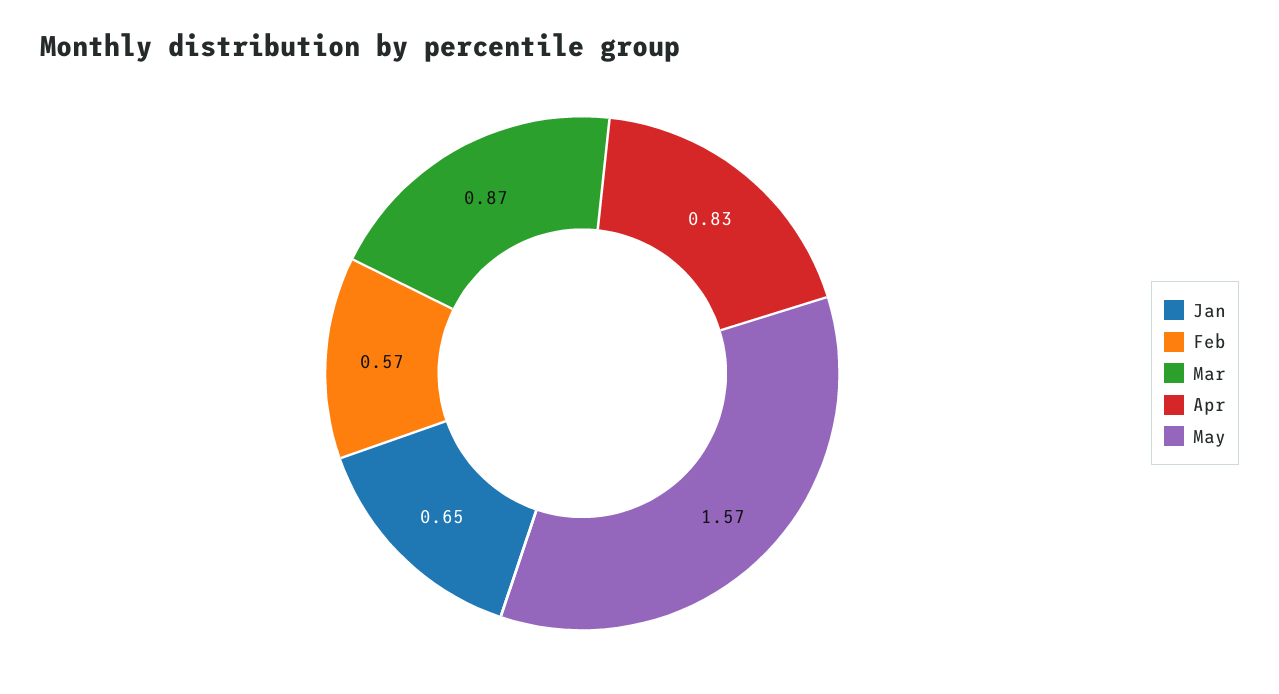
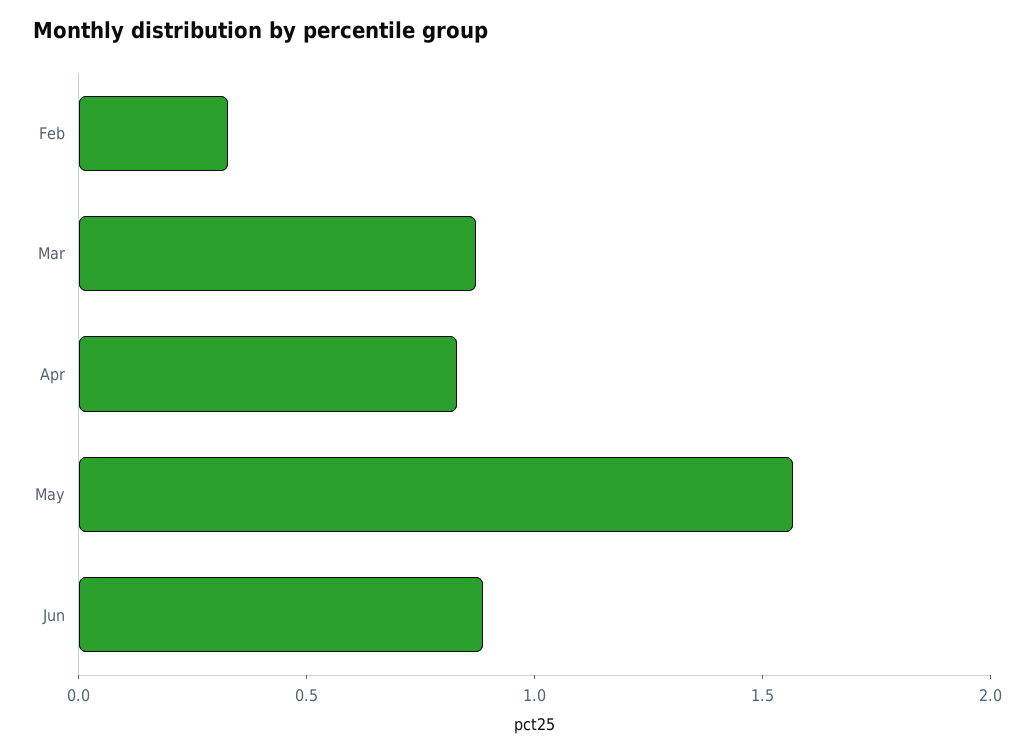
Jan: 0.65 -> none
Feb: 0.57 -> 0.3
Jun: none -> 0.9

